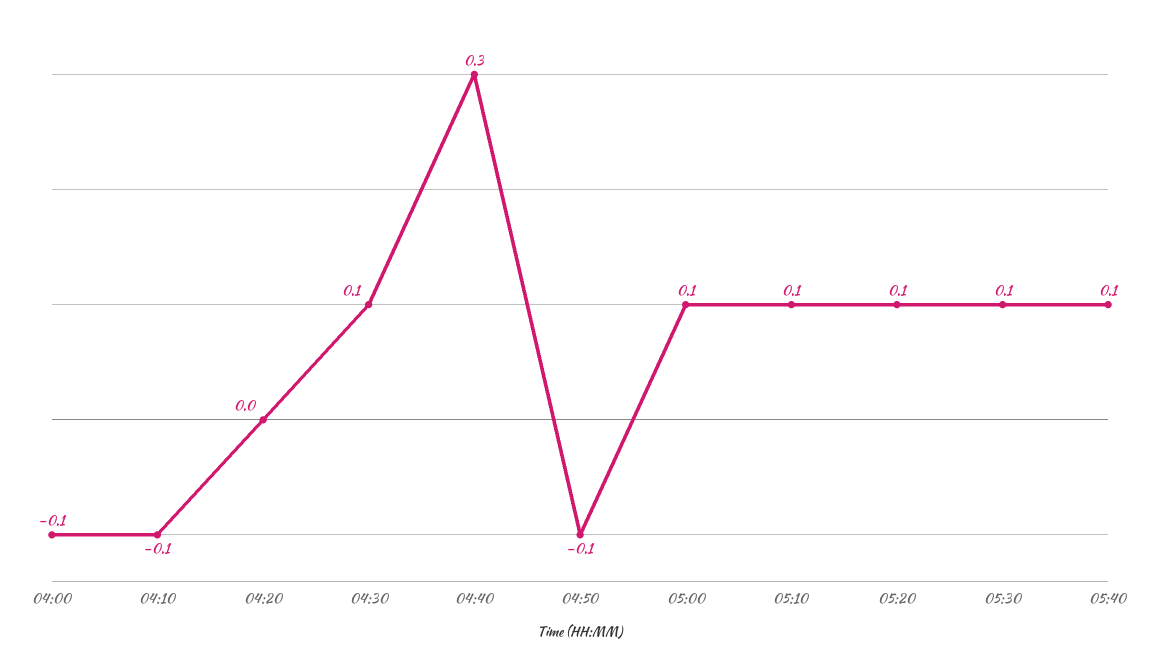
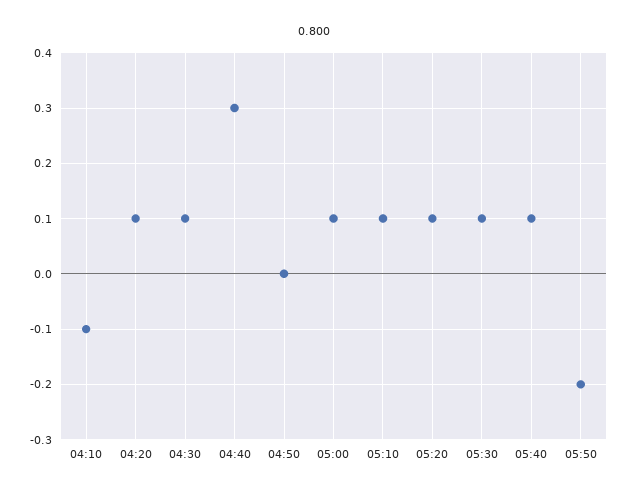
04:00: -0.1 -> none
04:20: 0 -> 0.1
04:50: -0.1 -> 0
05:50: none -> -0.2

